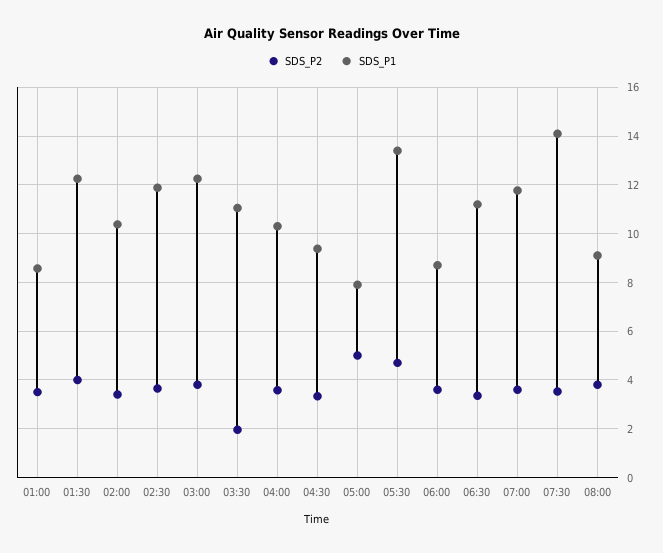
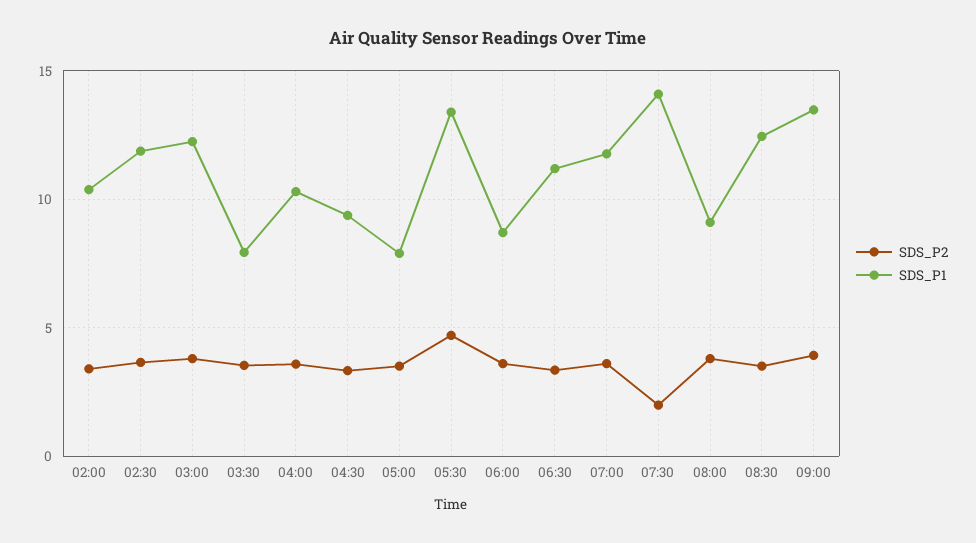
SDS_P2, 01:00: 3.5 -> none
SDS_P1, 01:00: 8.5 -> none
SDS_P2, 01:30: 4 -> none
SDS_P1, 01:30: 12.25 -> none
SDS_P2, 03:30: 2 -> 3.5
SDS_P1, 03:30: 11 -> 8
SDS_P2, 05:00: 5 -> 3.5
SDS_P2, 07:30: 3.5 -> 2
SDS_P2, 08:30: none -> 3.5
SDS_P1, 08:30: none -> 12.5
SDS_P2, 09:00: none -> 4
SDS_P1, 09:00: none -> 13.5

